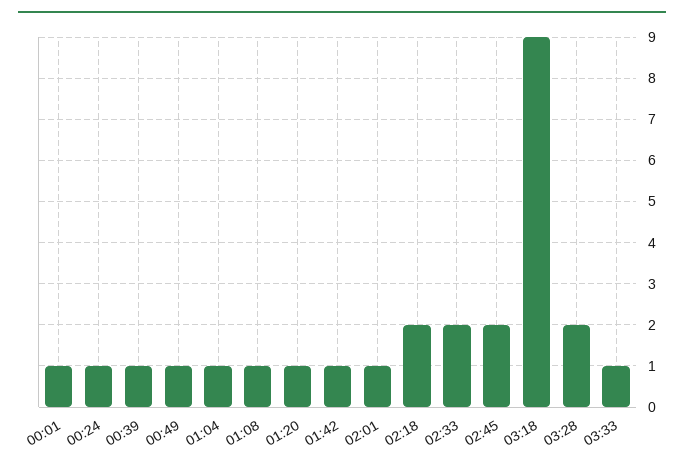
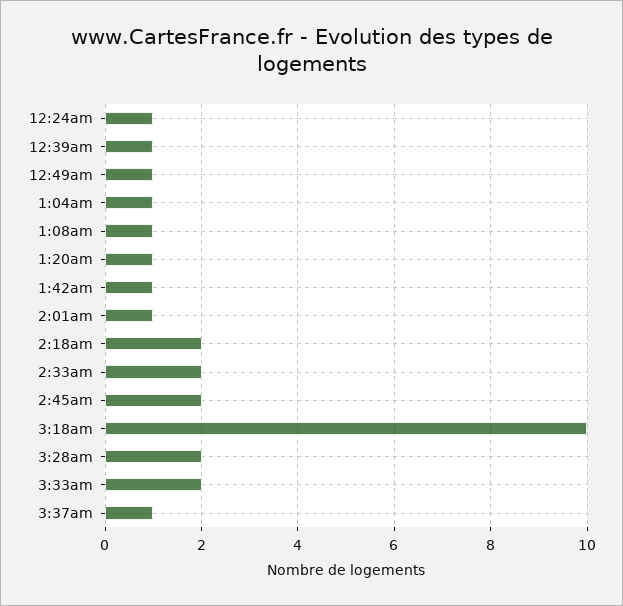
00:01: 1 -> none
03:18: 9 -> 10
03:33: 1 -> 2
3:37am: none -> 1

